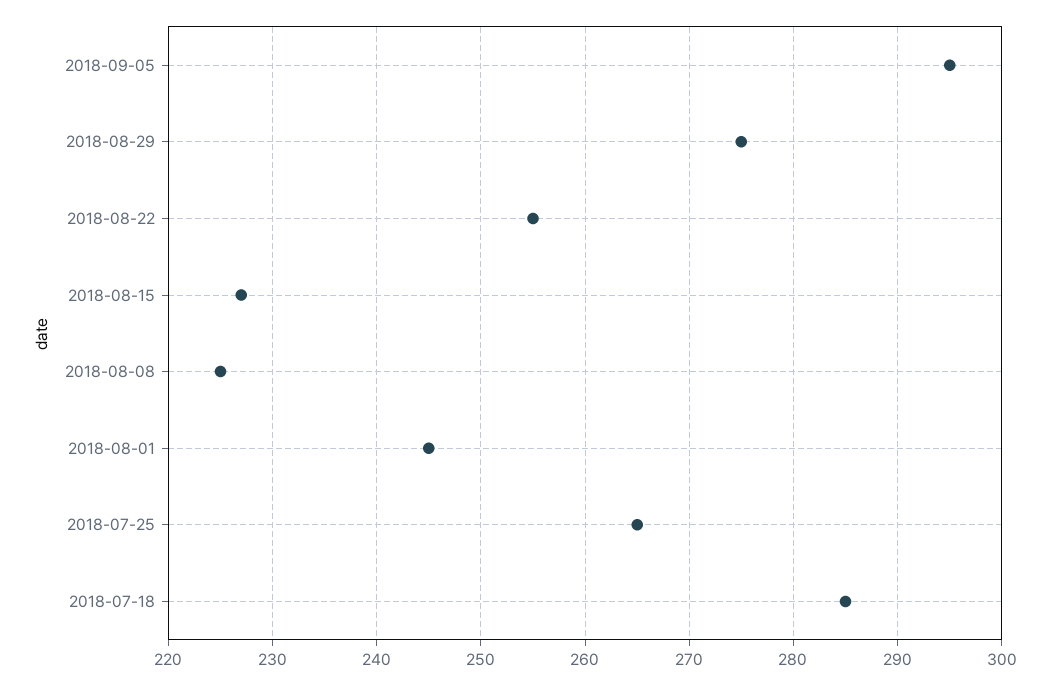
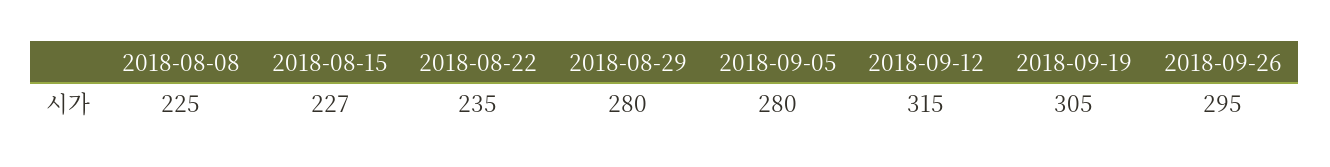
2018-09-05: 295 -> 280
2018-08-29: 275 -> 280
2018-08-22: 255 -> 235
2018-08-01: 245 -> none
2018-07-25: 265 -> none
2018-07-18: 285 -> none
2018-09-12: none -> 315
2018-09-19: none -> 305
2018-09-26: none -> 295

